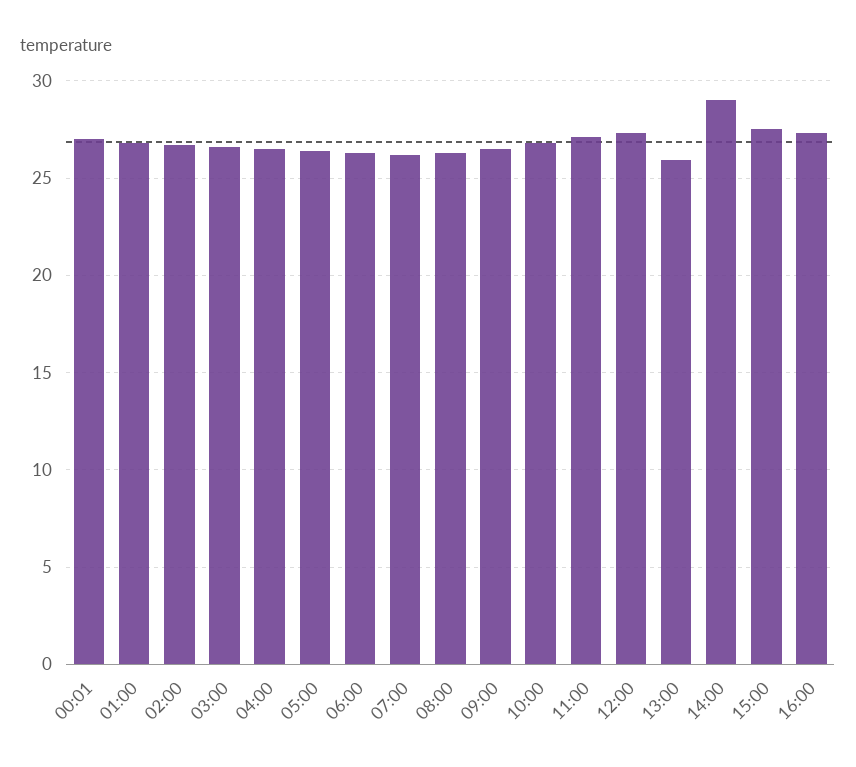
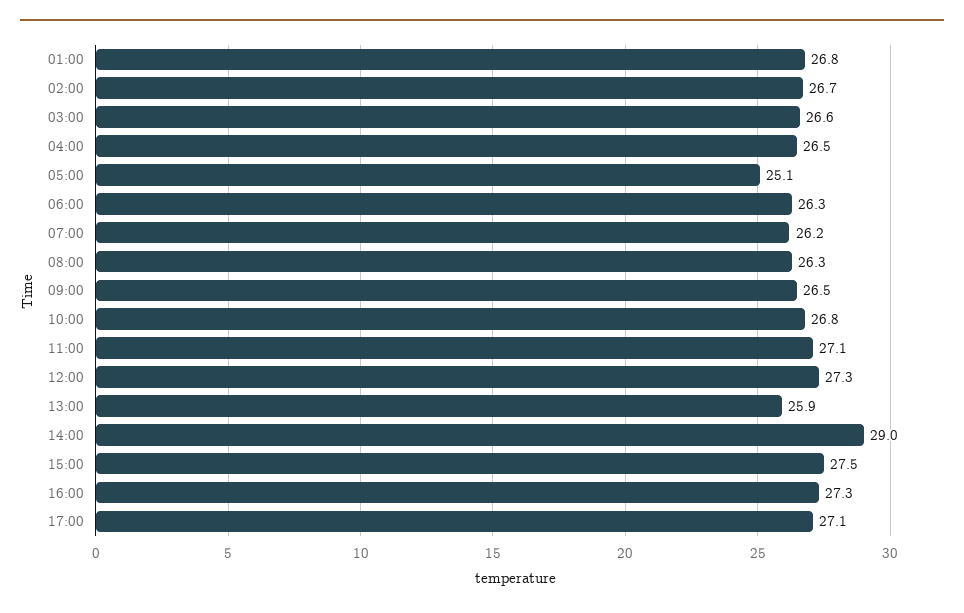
00:01: 27 -> none
05:00: 26.5 -> 25.1
17:00: none -> 27.1

